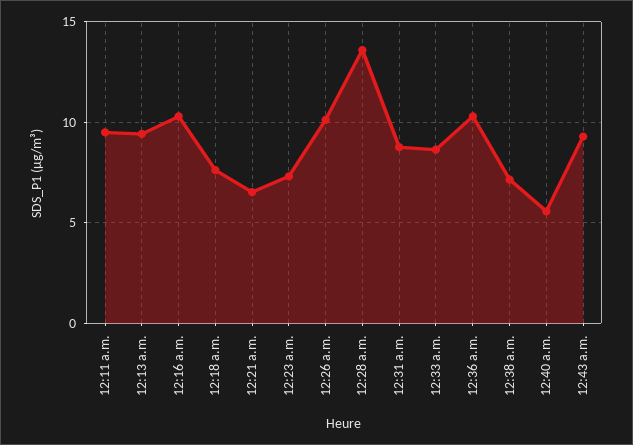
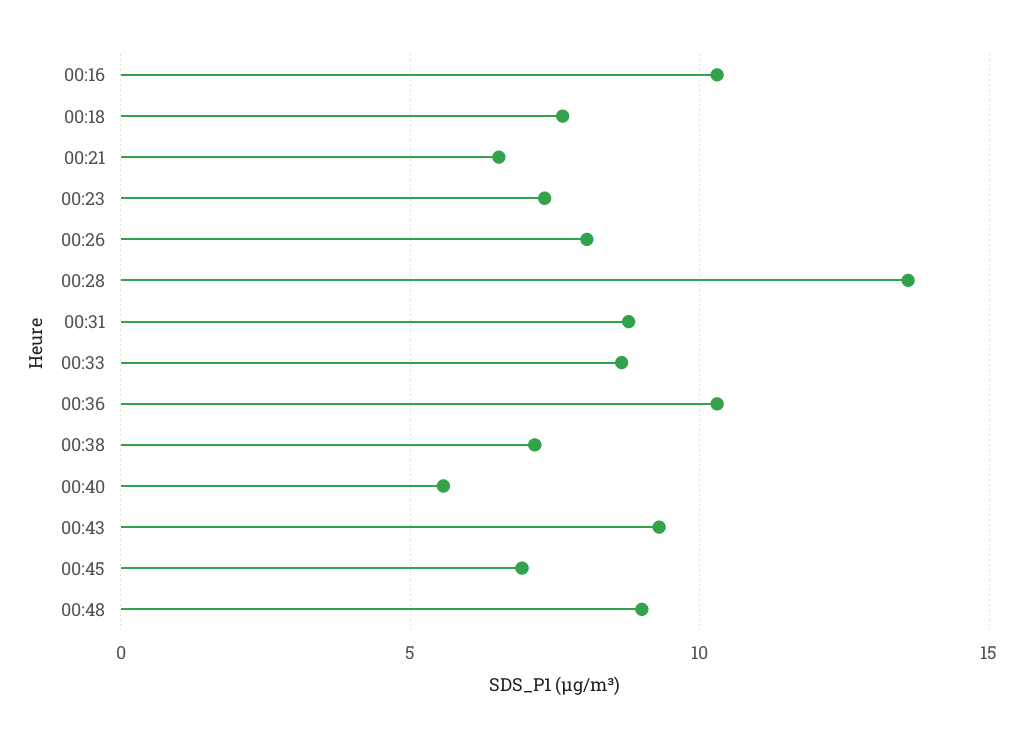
12:11 a.m.: 9.5 -> none
12:13 a.m.: 9.5 -> none
12:26 a.m.: 10 -> 8
00:45: none -> 7
00:48: none -> 9

